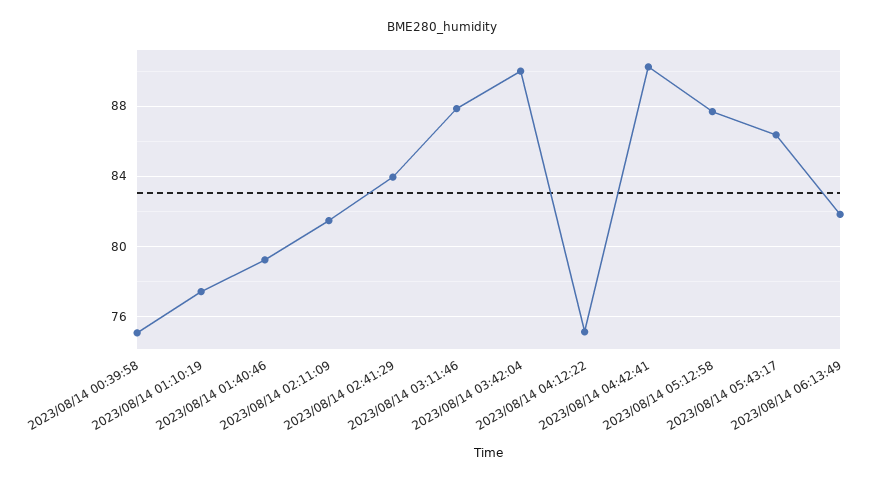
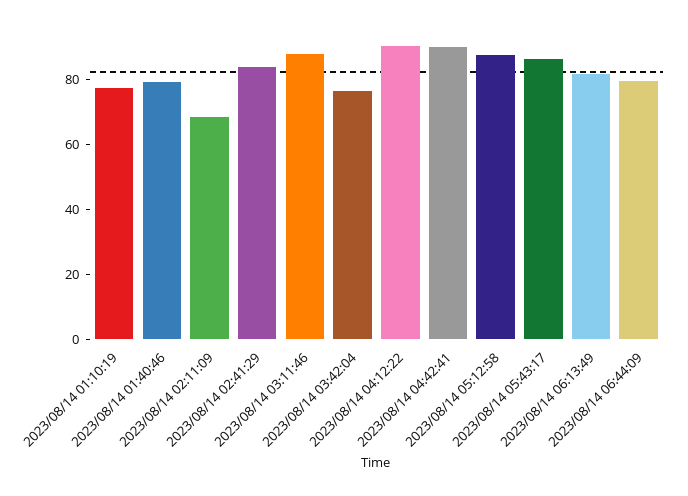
2023/08/14 00:39:58: 75 -> none
2023/08/14 02:11:09: 81.5 -> 70
2023/08/14 03:42:04: 90 -> 75
2023/08/14 04:12:22: 75 -> 90
2023/08/14 06:44:09: none -> 80

